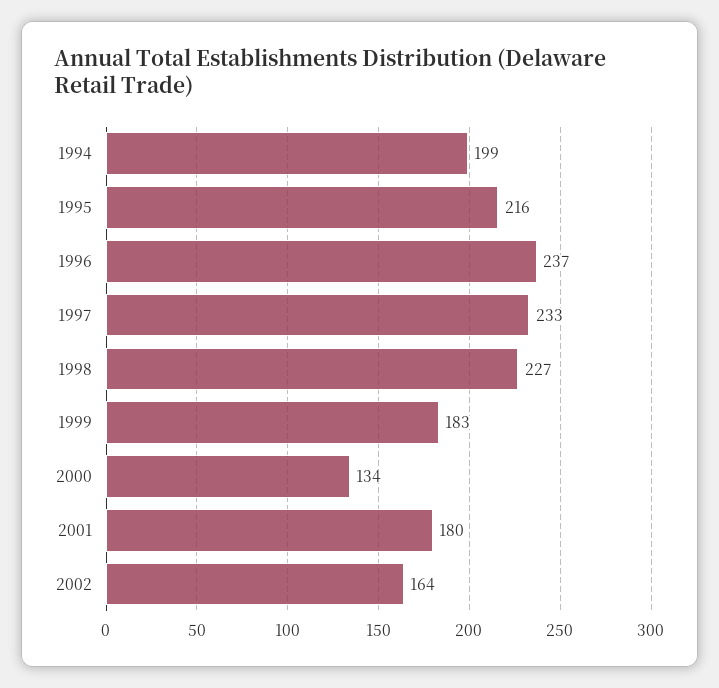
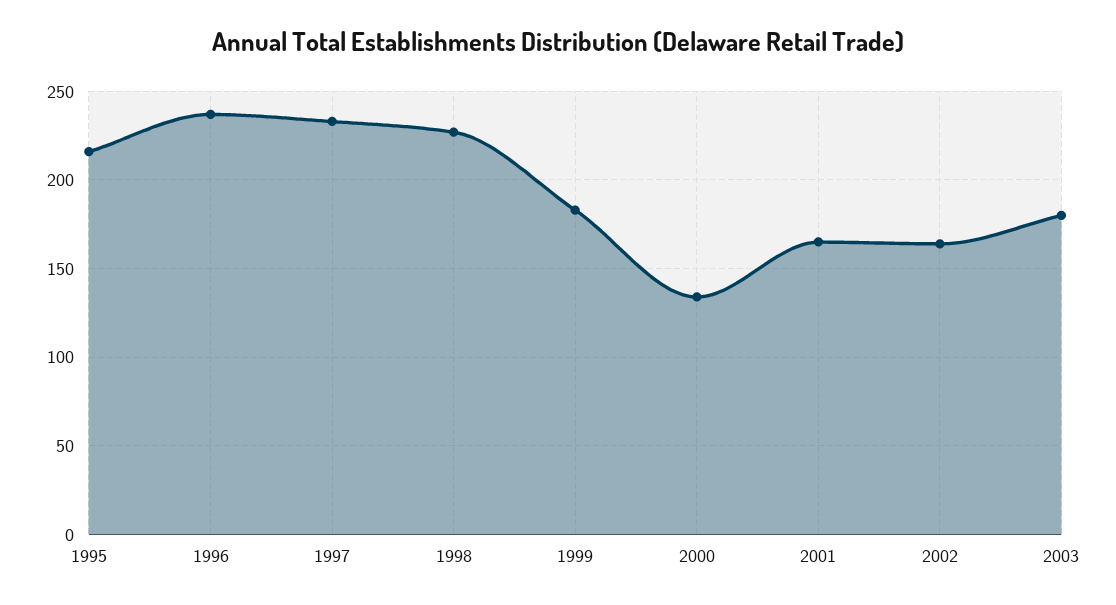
1994: 199 -> none
2001: 180 -> 165
2003: none -> 180

